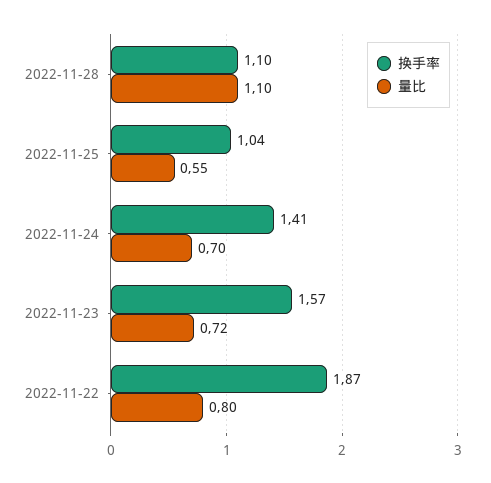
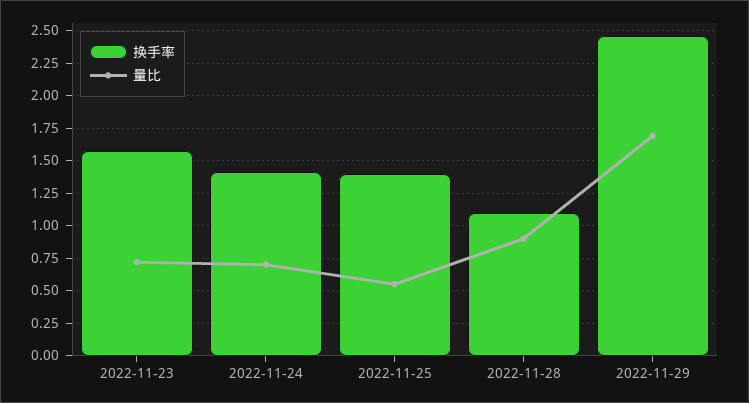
量比, 2022-11-28: 1.1 -> 0.9
换手率, 2022-11-25: 1.04 -> 1.4
换手率, 2022-11-22: 1.87 -> none
量比, 2022-11-22: 0.8 -> none
换手率, 2022-11-29: none -> 2.45
量比, 2022-11-29: none -> 1.7

